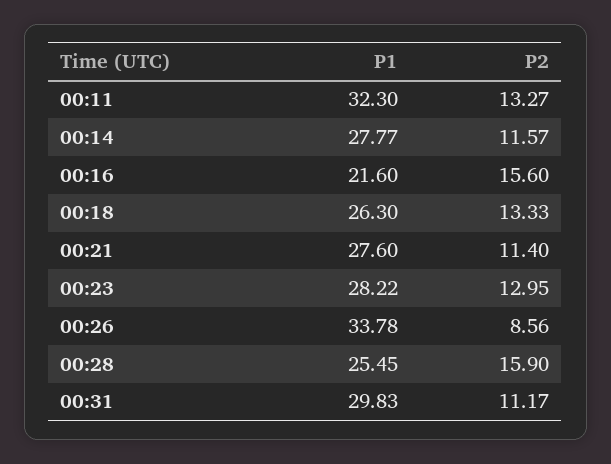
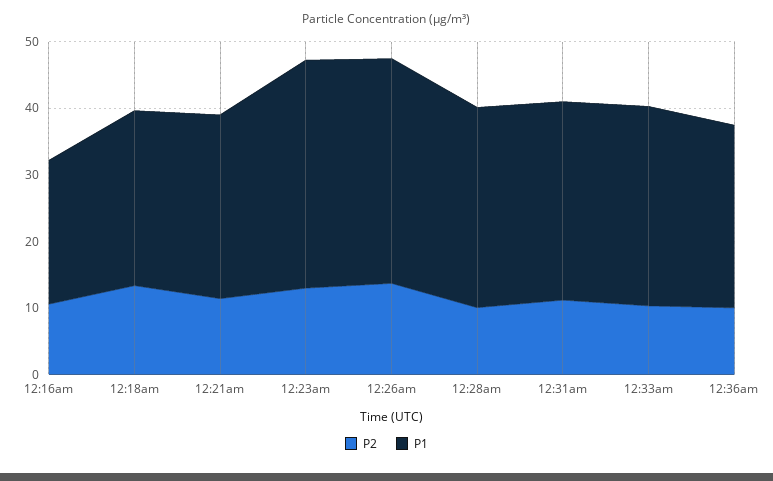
P1, 00:11: 32.3 -> none
P2, 00:11: 13.27 -> none
P1, 00:14: 27.77 -> none
P2, 00:14: 11.57 -> none
P2, 00:16: 15.6 -> 10
P1, 00:23: 28.22 -> 34
P2, 00:26: 8.56 -> 14
P1, 00:28: 25.45 -> 30
P2, 00:28: 15.9 -> 10
P2, 12:33am: none -> 10
P1, 12:33am: none -> 30
P2, 12:36am: none -> 10
P1, 12:36am: none -> 28

